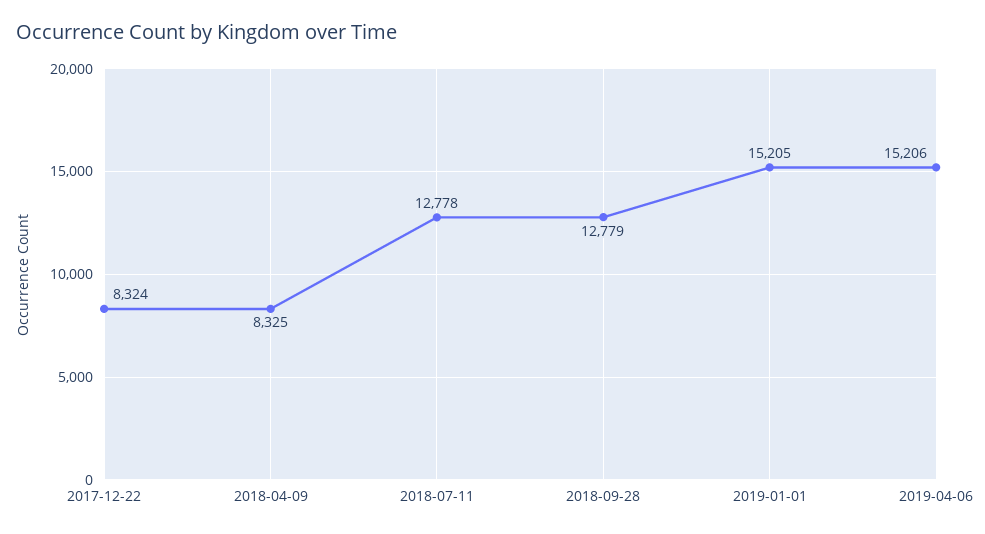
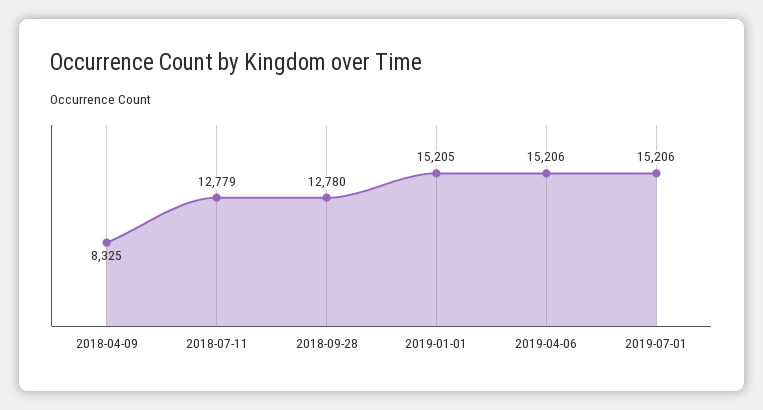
2017-12-22: 8324 -> none
2018-07-11: 12778 -> 12779
2018-09-28: 12779 -> 12780
2019-07-01: none -> 15206

